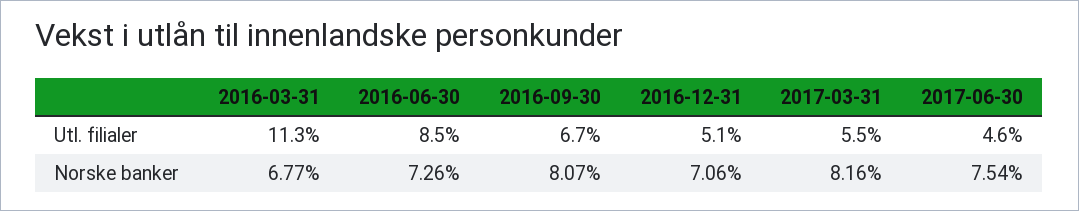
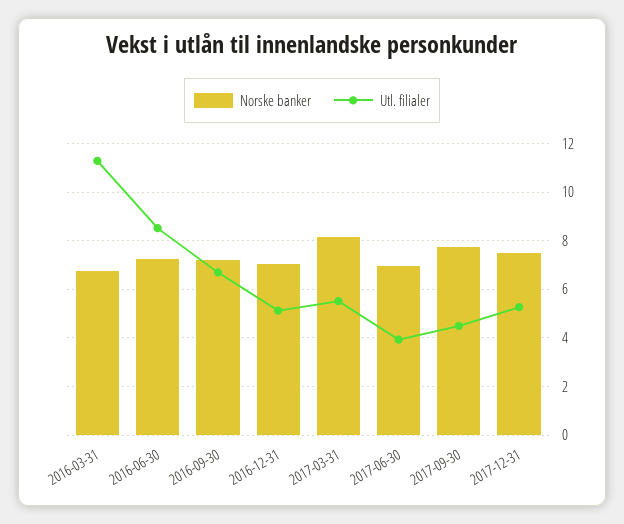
Utl. filialer, 2017-06-30: 4.6 -> 4
Norske banker, 2016-09-30: 8.07 -> 7.25
Norske banker, 2017-06-30: 7.54 -> 7
Norske banker, 2017-09-30: none -> 7.75
Utl. filialer, 2017-09-30: none -> 4.5
Norske banker, 2017-12-31: none -> 7.5
Utl. filialer, 2017-12-31: none -> 5.25

